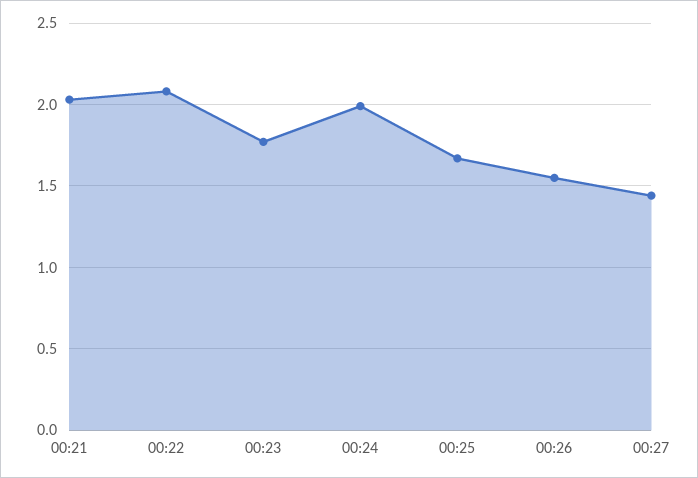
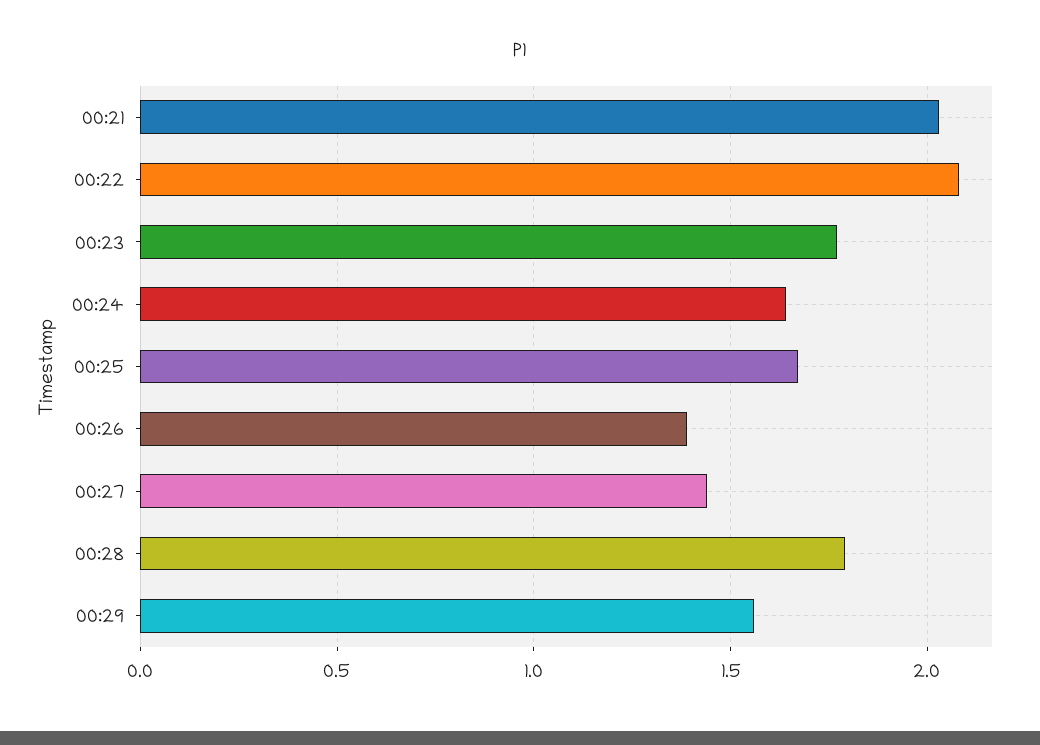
00:24: 2 -> 1.65
00:26: 1.55 -> 1.4
00:28: none -> 1.8
00:29: none -> 1.55

